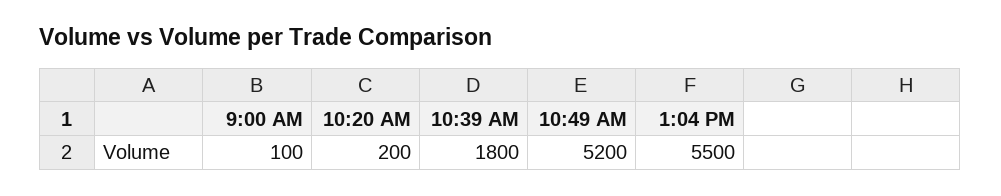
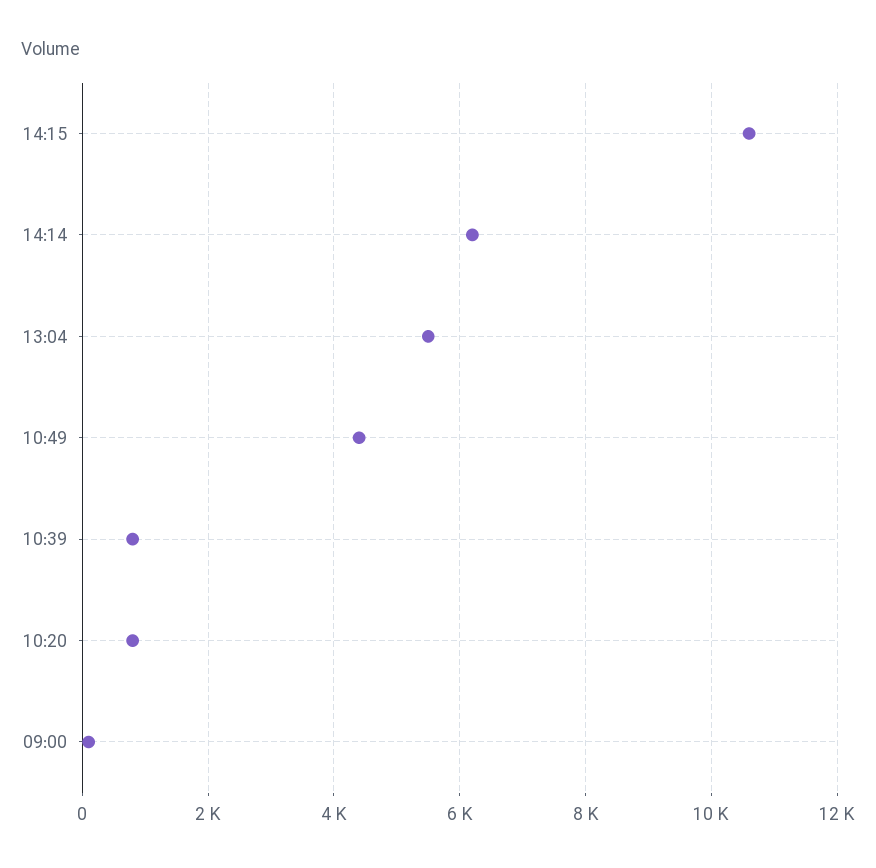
10:20 AM: 200 -> 800
10:39 AM: 1800 -> 800
10:49 AM: 5200 -> 4400
14:15: none -> 10600
14:14: none -> 6200

